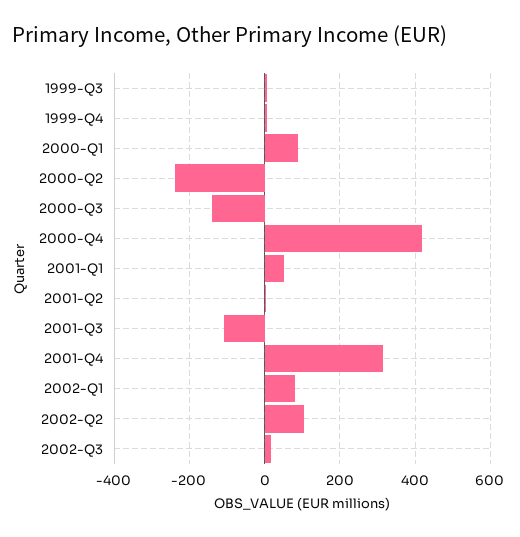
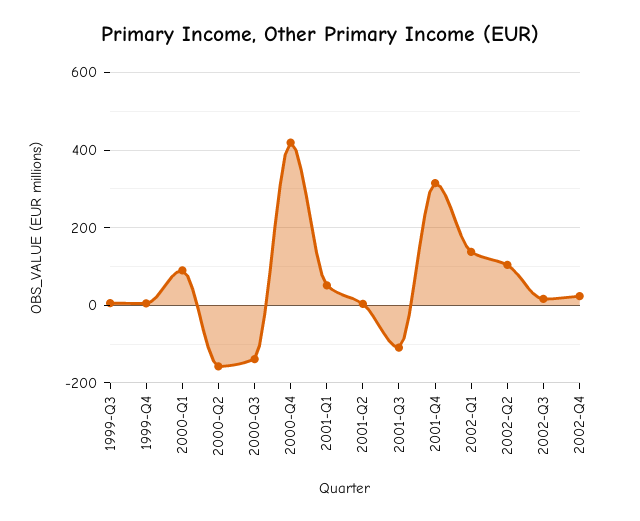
2000-Q2: -240 -> -160
2002-Q1: 80 -> 140
2002-Q4: none -> 20

